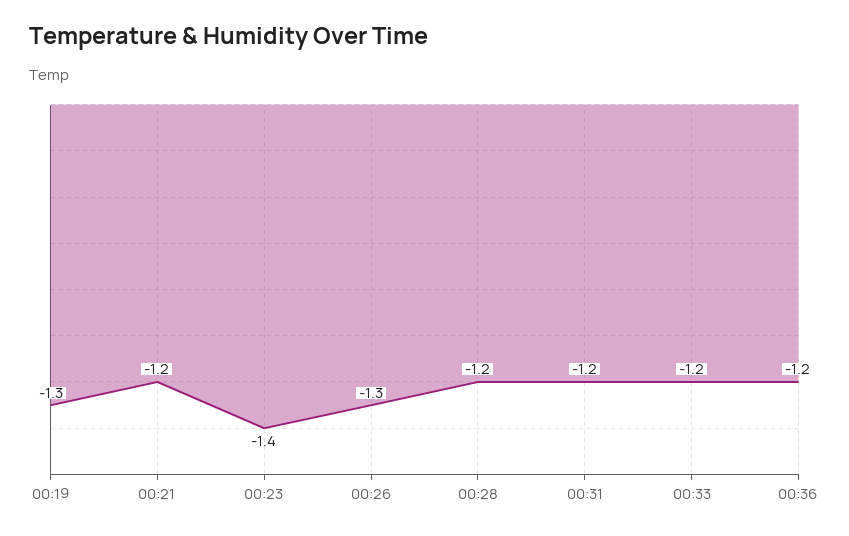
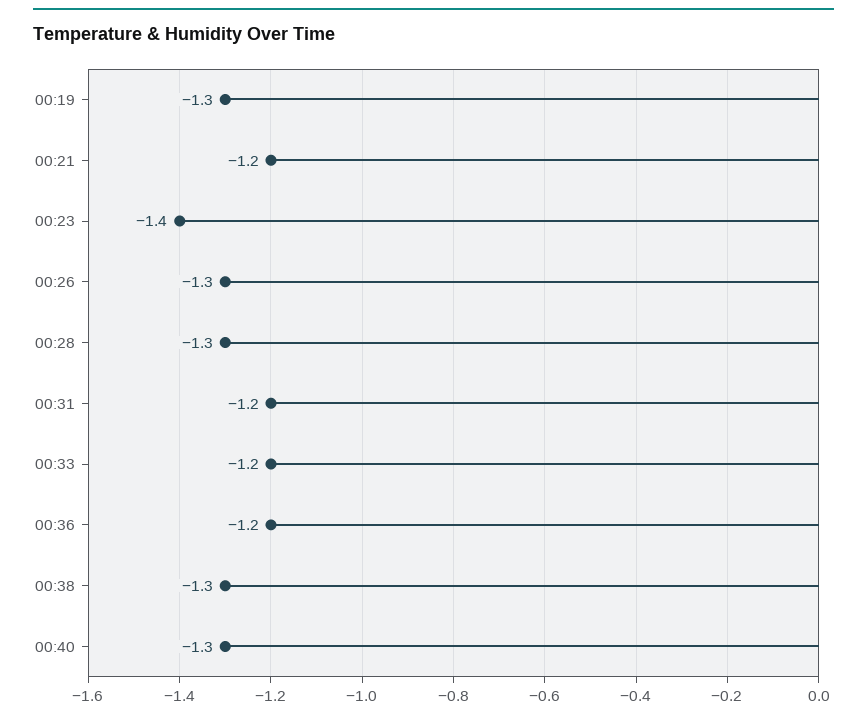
00:28: -1.2 -> -1.3
00:38: none -> -1.3
00:40: none -> -1.3

